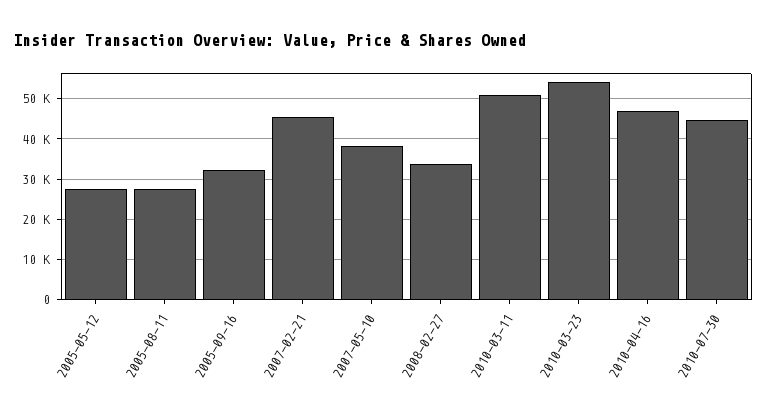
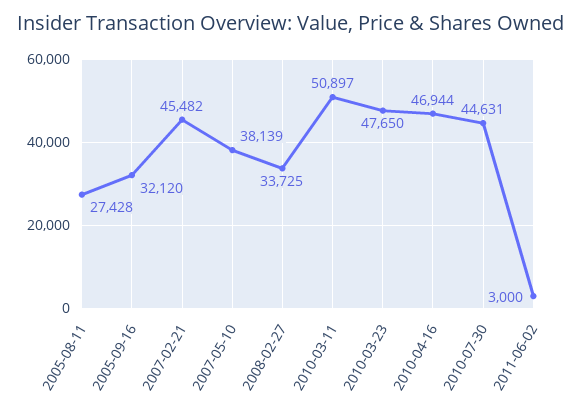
2005-05-12: 28000 -> none
2010-03-23: 54000 -> 47650
2011-06-02: none -> 3000

